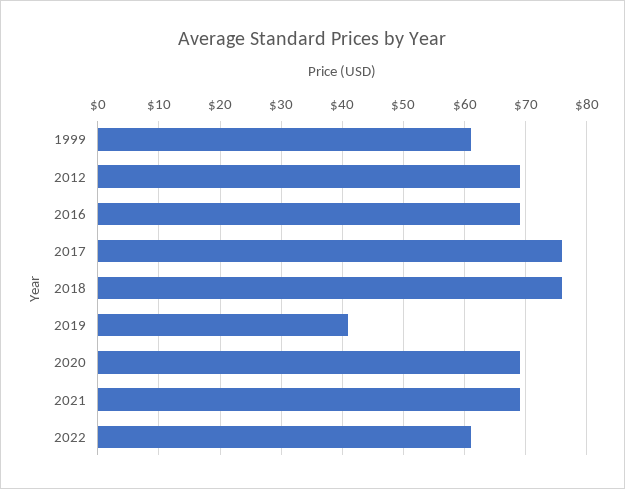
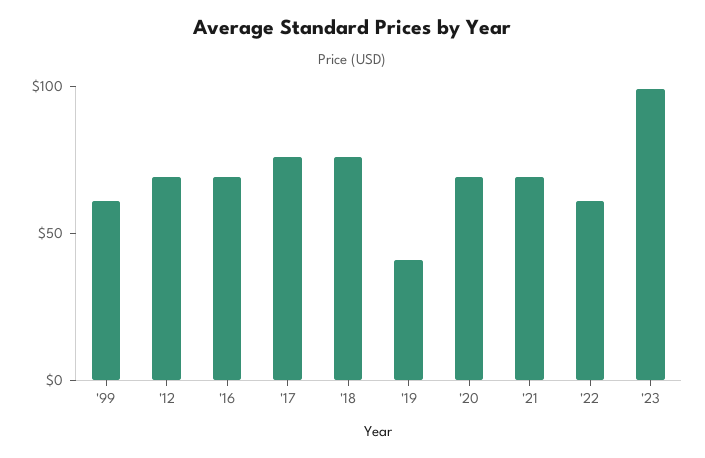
'23: none -> 100

